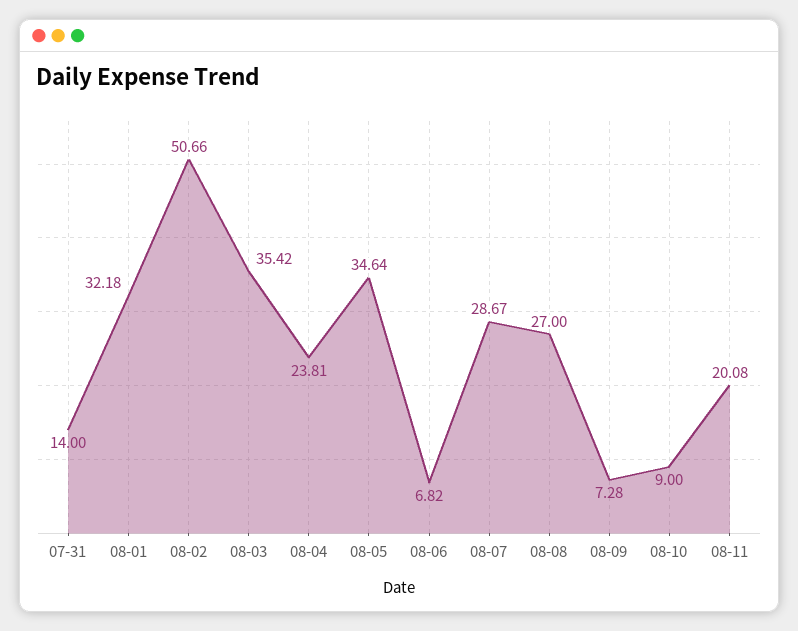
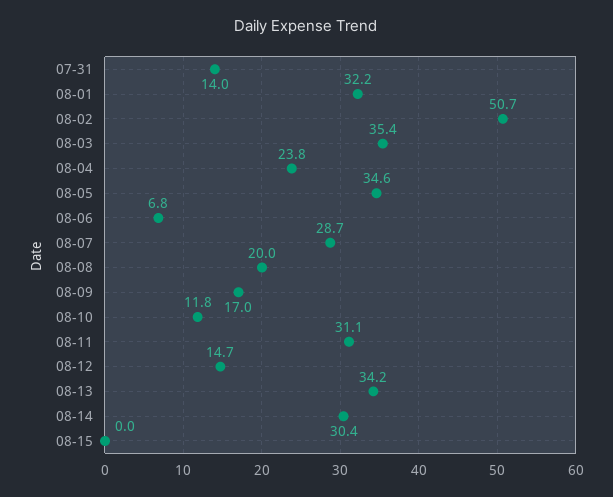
08-08: 27 -> 20
08-09: 7.28 -> 17
08-10: 9 -> 11.8
08-11: 20.08 -> 31.1
08-12: none -> 14.7
08-13: none -> 34.2
08-14: none -> 30.4
08-15: none -> 0

